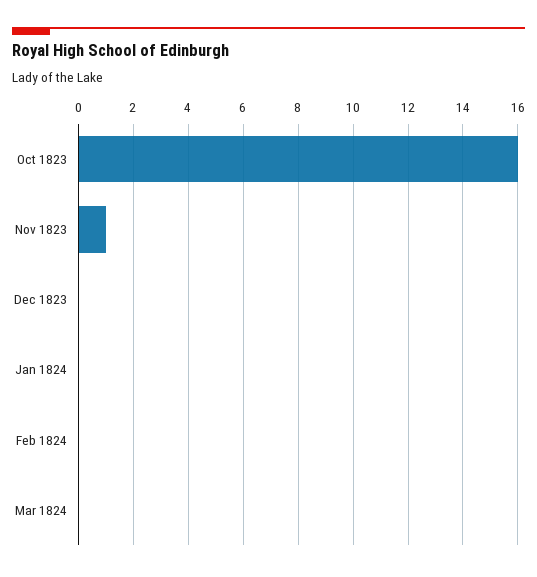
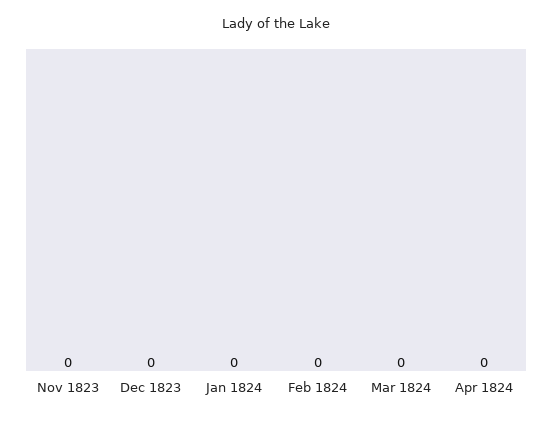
Oct 1823: 16 -> none
Nov 1823: 1 -> 0
Apr 1824: none -> 0

